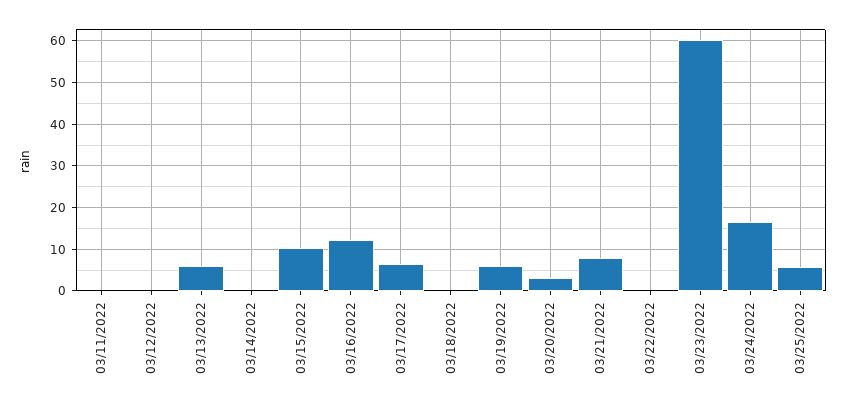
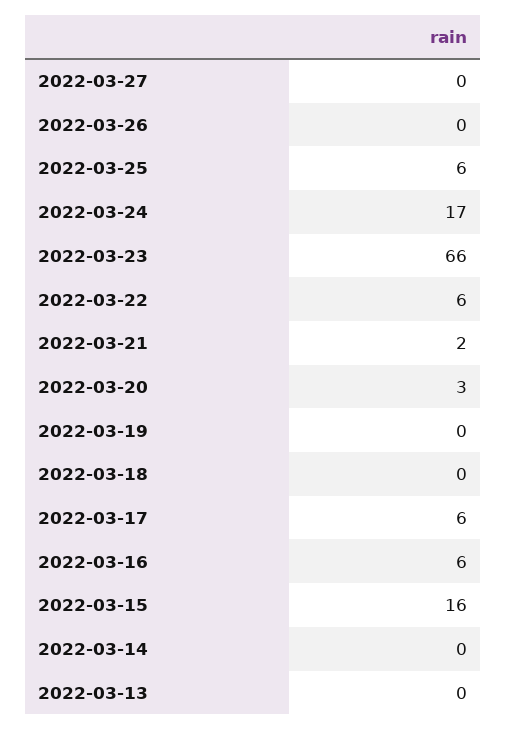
03/11/2022: 0 -> none
03/12/2022: 0 -> none
03/13/2022: 6 -> 0
03/15/2022: 10 -> 16
03/16/2022: 12 -> 6
03/19/2022: 6 -> 0
03/21/2022: 8 -> 2
03/22/2022: 0 -> 6
03/23/2022: 60 -> 66
2022-03-27: none -> 0
2022-03-26: none -> 0

